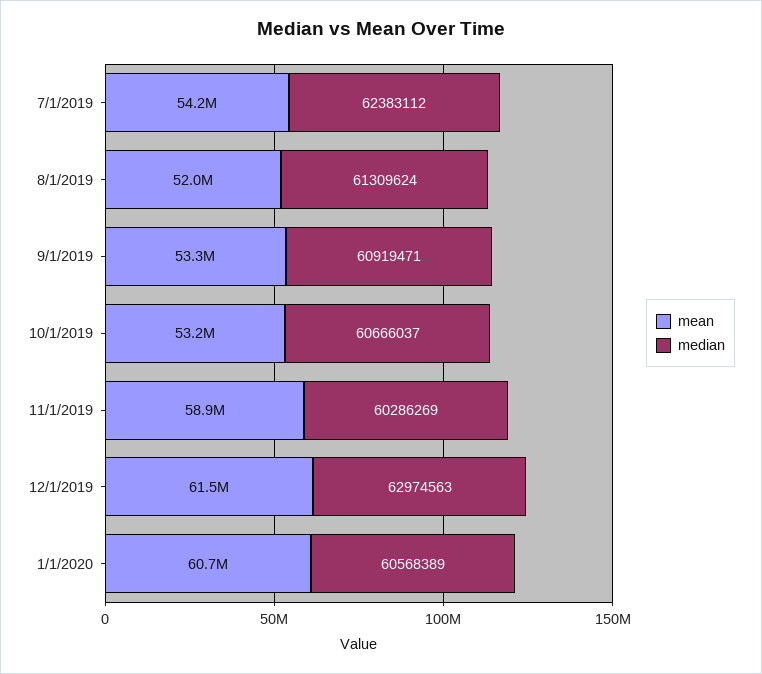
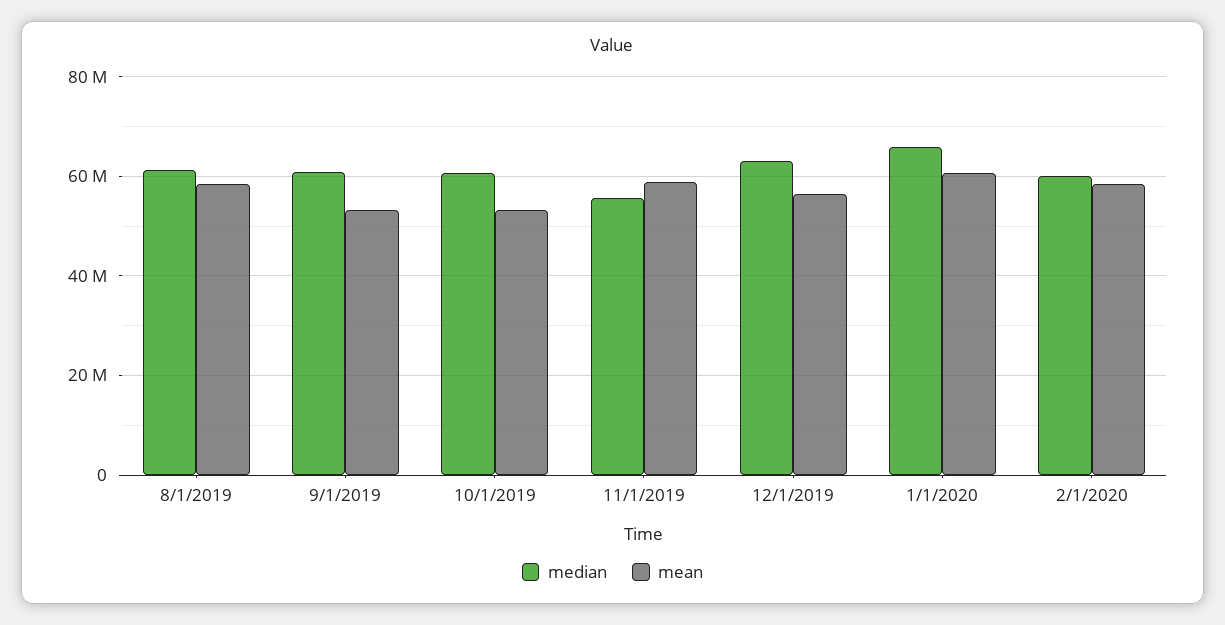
mean, 7/1/2019: 54200000 -> none
median, 7/1/2019: 62383112 -> none
mean, 8/1/2019: 52000000 -> 58000000
median, 11/1/2019: 60286269 -> 56000000
mean, 12/1/2019: 61500000 -> 56000000
median, 1/1/2020: 60568389 -> 66000000
median, 2/1/2020: none -> 60000000
mean, 2/1/2020: none -> 58000000

